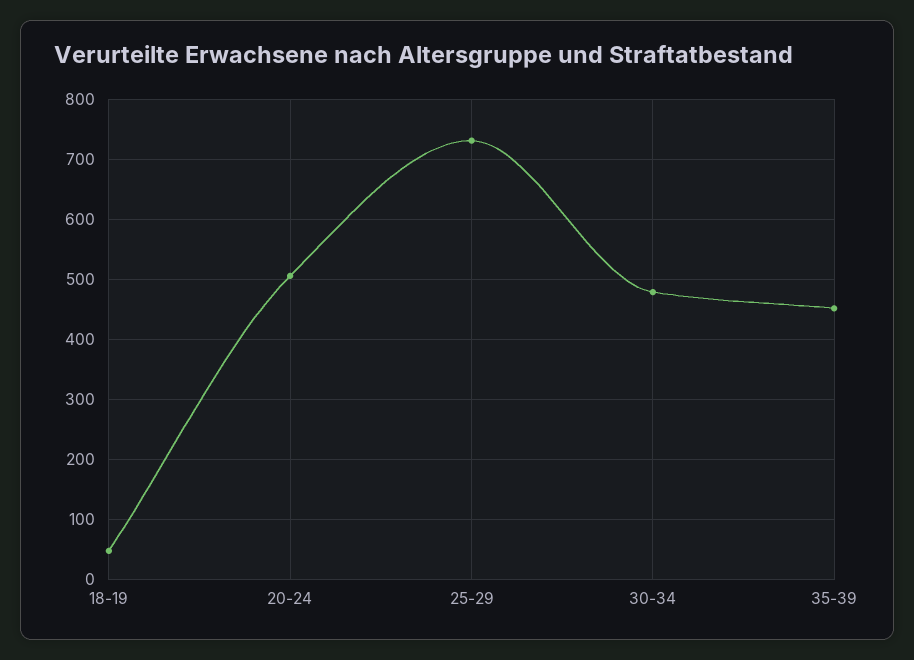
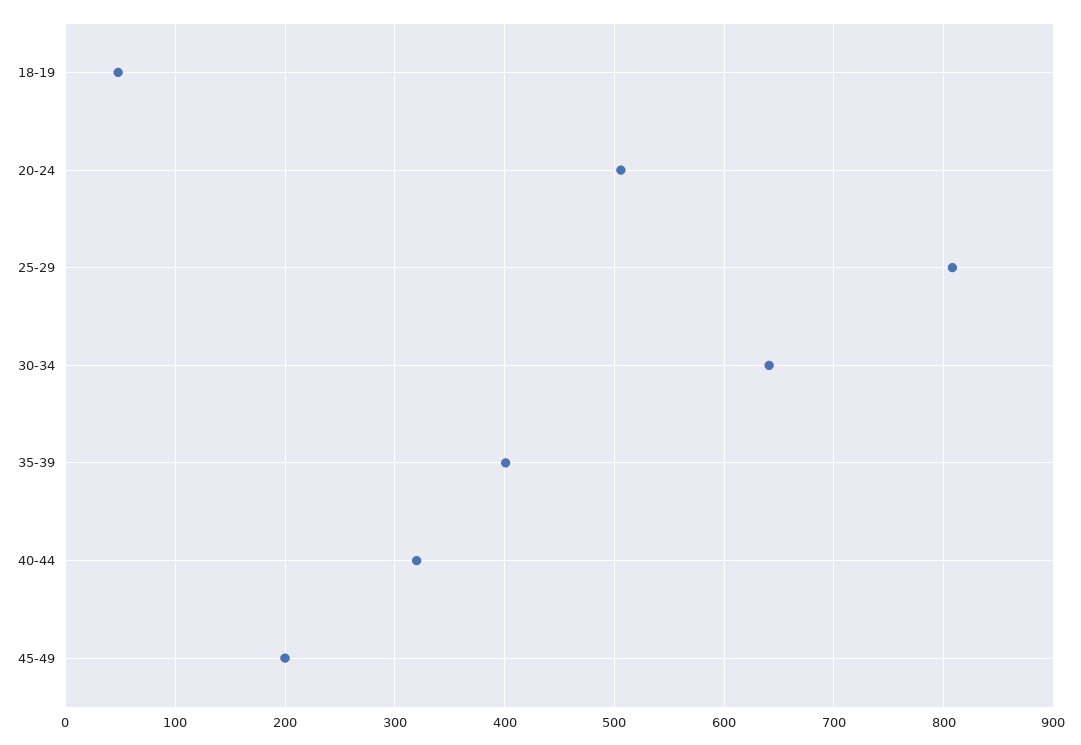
25-29: 730 -> 810
30-34: 480 -> 640
35-39: 450 -> 400
40-44: none -> 320
45-49: none -> 200

